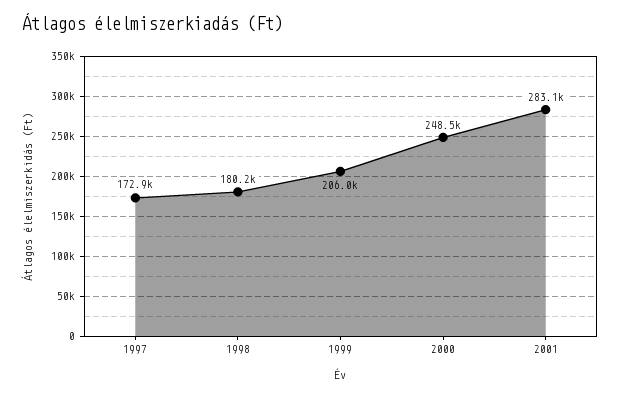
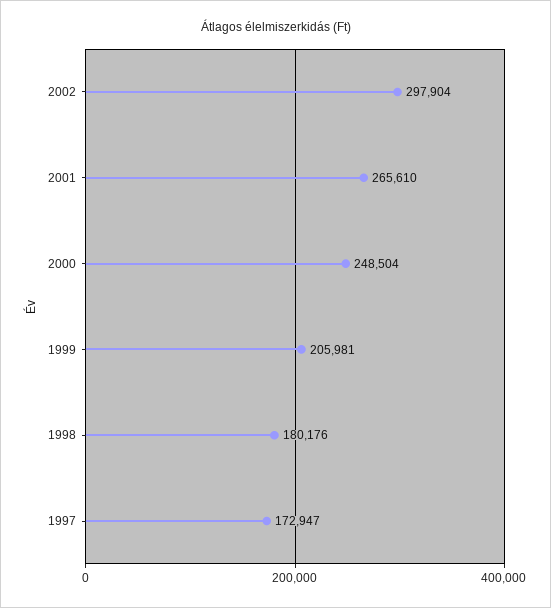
2001: 283100 -> 265610
2002: none -> 297904

